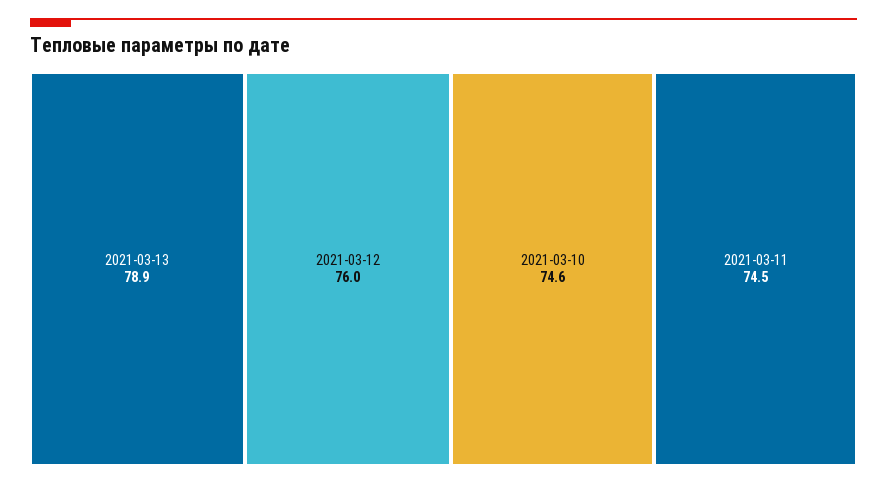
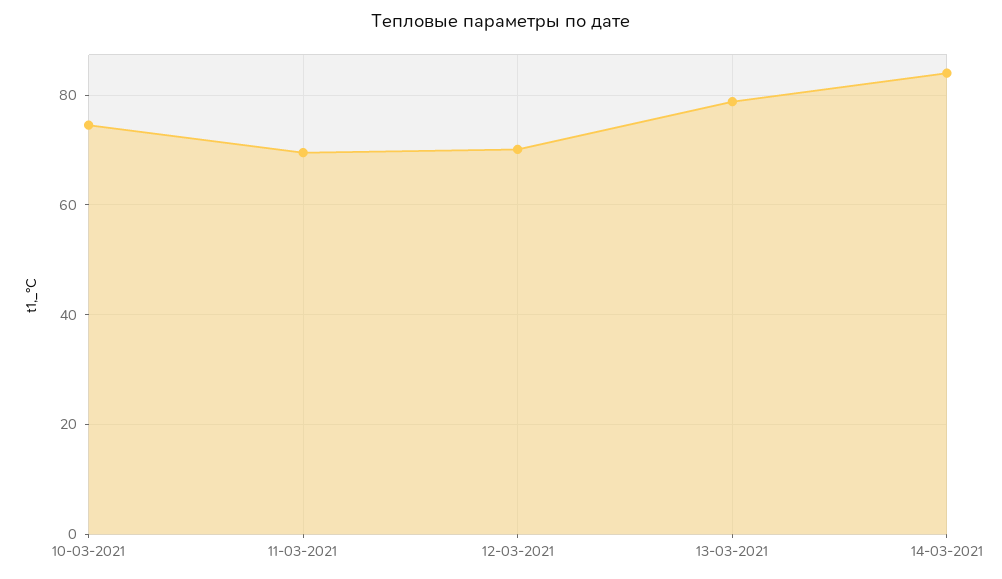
2021-03-12: 76 -> 70
2021-03-11: 74.5 -> 70
14-03-2021: none -> 84

